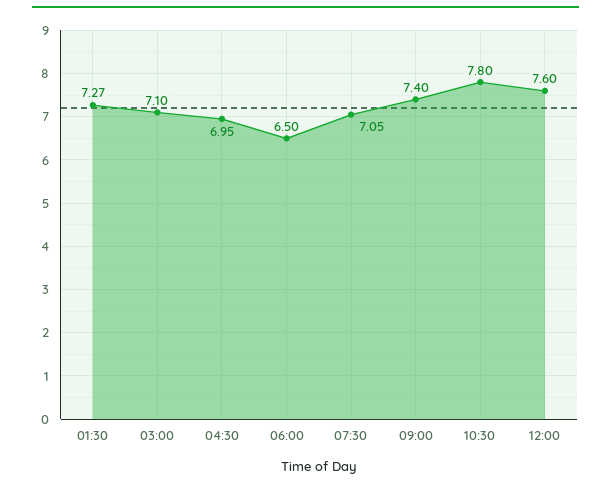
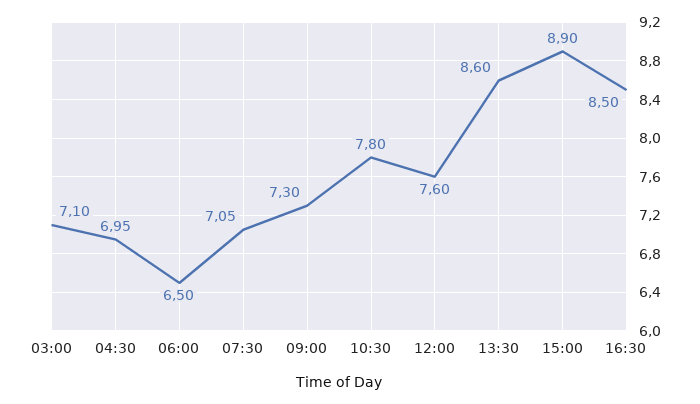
01:30: 7.27 -> none
09:00: 7.4 -> 7.3
13:30: none -> 8.6
15:00: none -> 8.9
16:30: none -> 8.5

